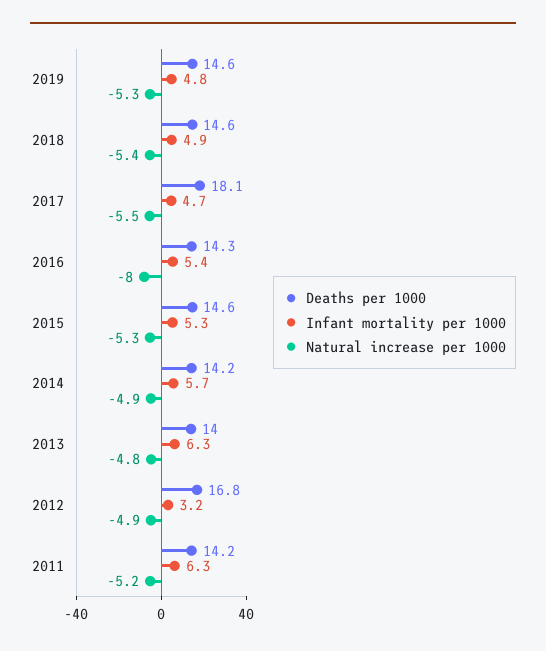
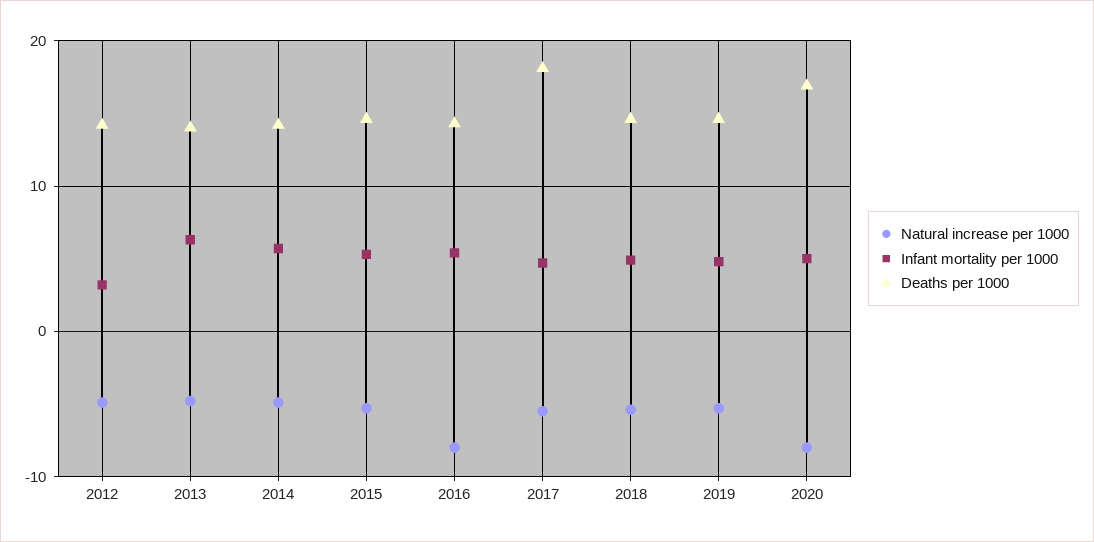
Deaths per 1000, 2012: 16.8 -> 14
Deaths per 1000, 2011: 14.2 -> none
Infant mortality per 1000, 2011: 6.3 -> none
Natural increase per 1000, 2011: -5.2 -> none
Natural increase per 1000, 2020: none -> -8
Infant mortality per 1000, 2020: none -> 5
Deaths per 1000, 2020: none -> 17

